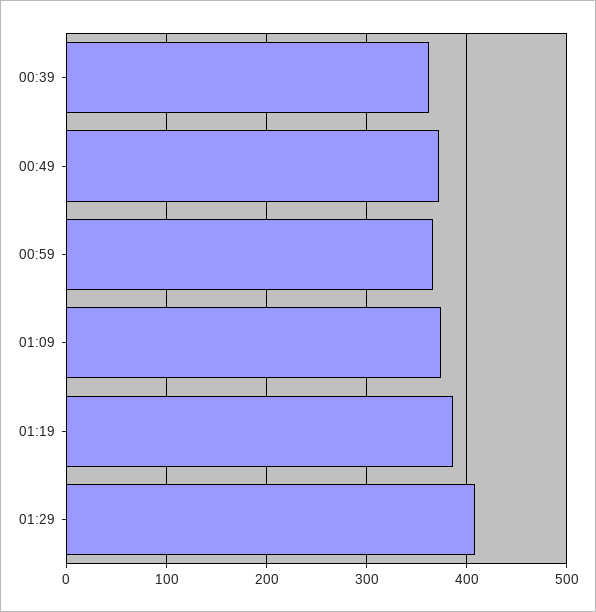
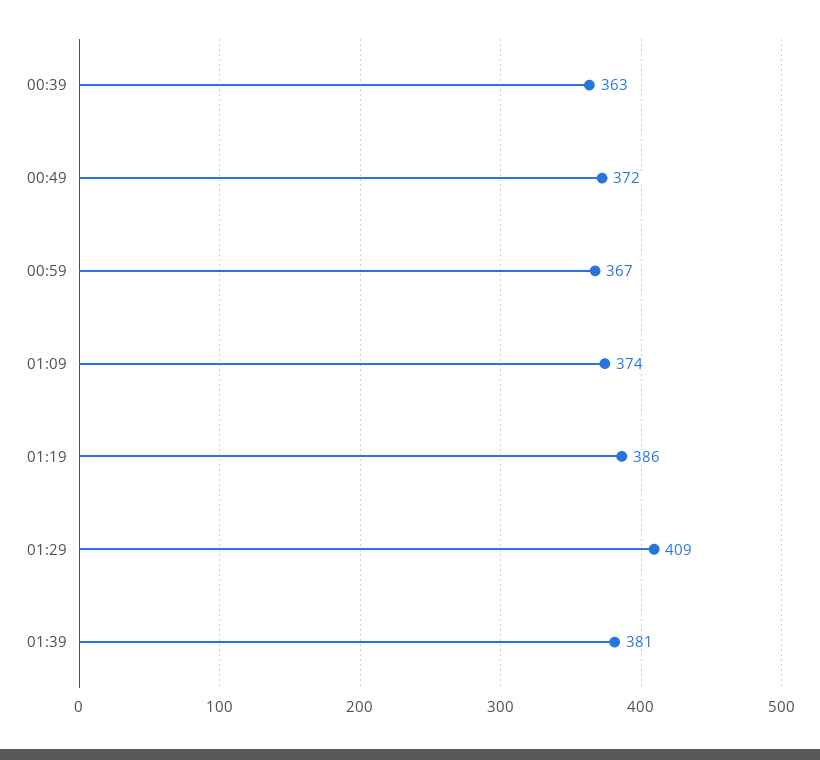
01:39: none -> 381

